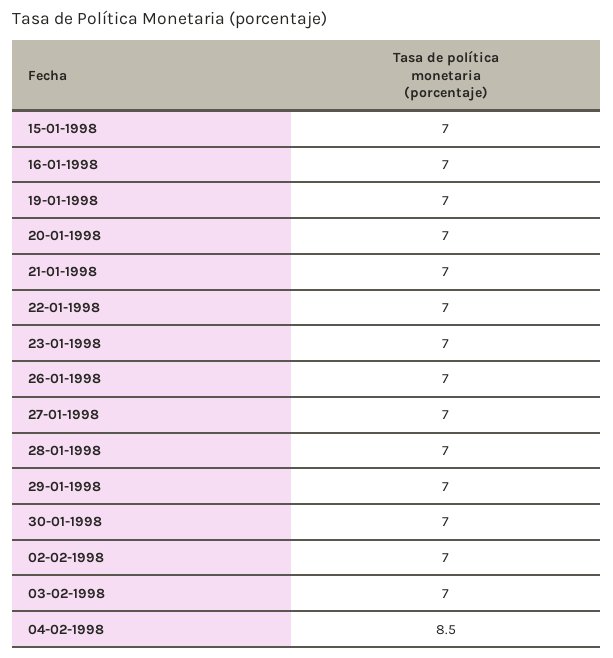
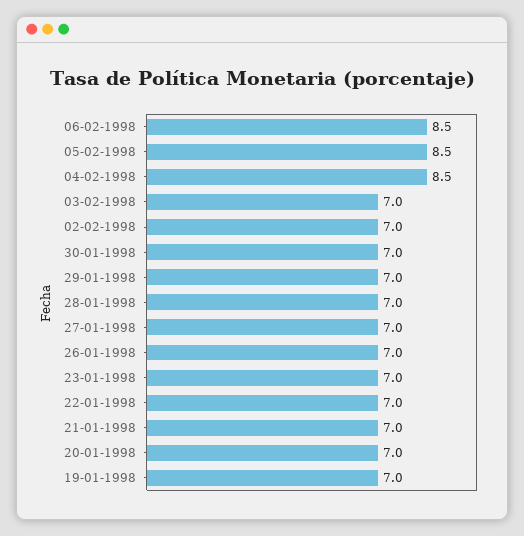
15-01-1998: 7 -> none
16-01-1998: 7 -> none
06-02-1998: none -> 8.5
05-02-1998: none -> 8.5

